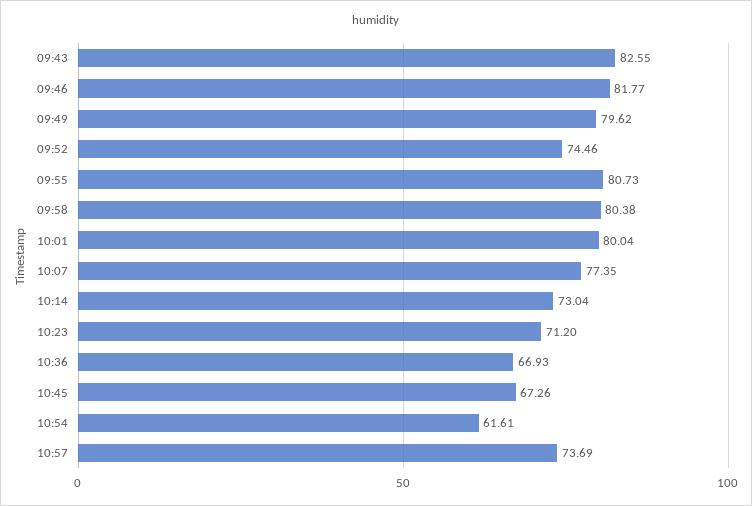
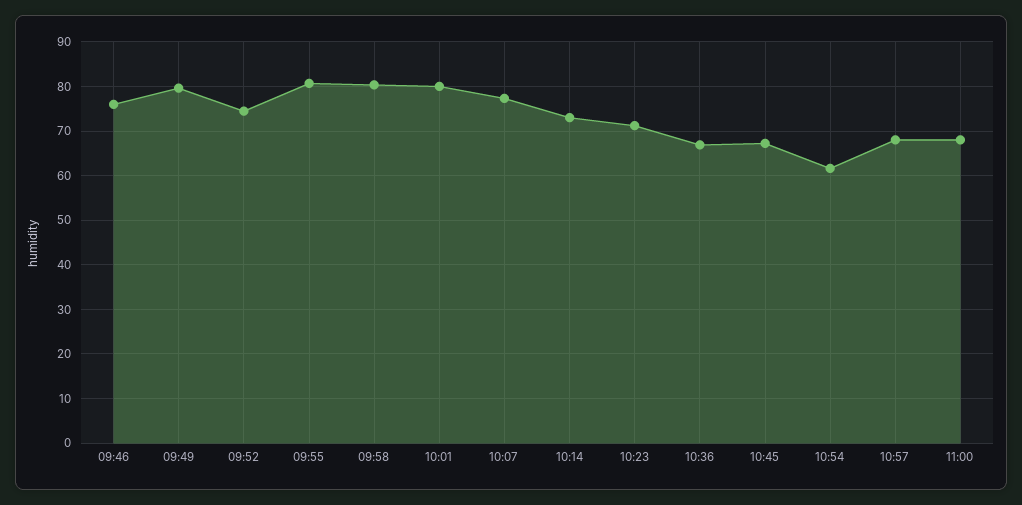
09:43: 82.55 -> none
09:46: 81.77 -> 76
10:57: 73.69 -> 68
11:00: none -> 68

